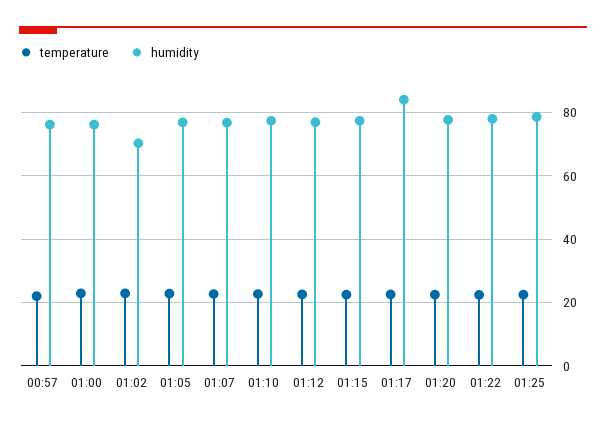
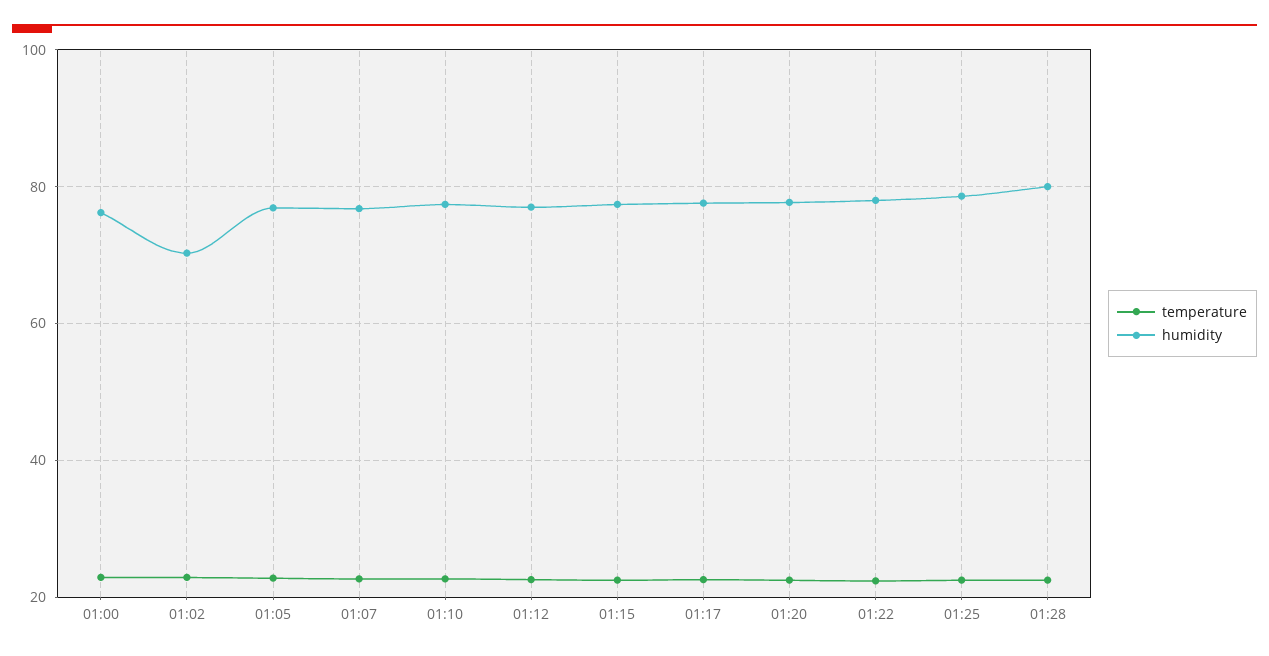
temperature, 00:57: 22 -> none
humidity, 00:57: 76 -> none
humidity, 01:17: 84 -> 78
temperature, 01:28: none -> 22
humidity, 01:28: none -> 80

